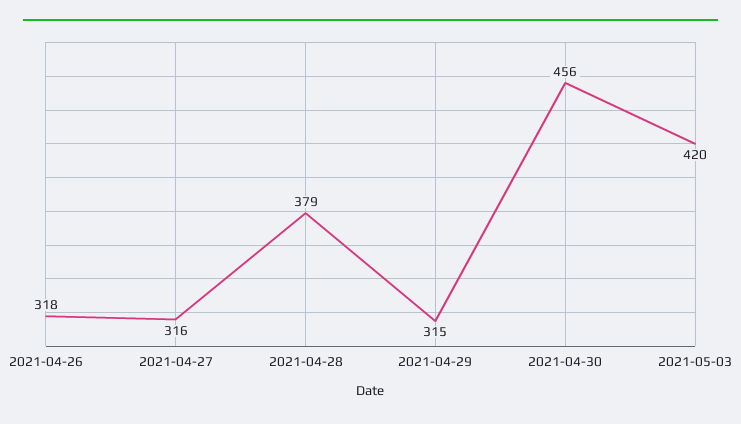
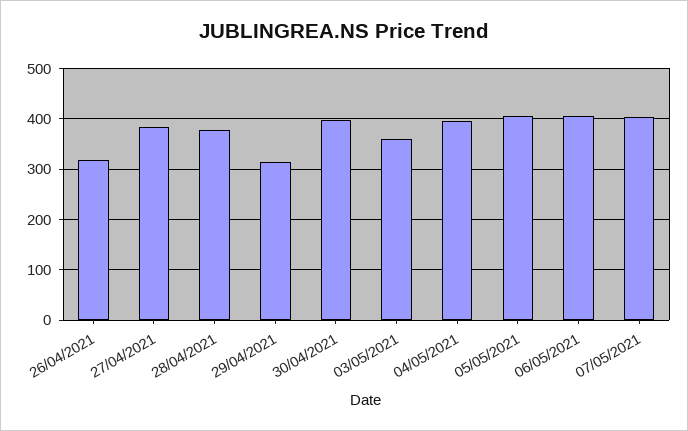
2021-04-27: 316 -> 380
2021-04-30: 456 -> 400
2021-05-03: 420 -> 360
04/05/2021: none -> 400
05/05/2021: none -> 400
06/05/2021: none -> 400
07/05/2021: none -> 400

